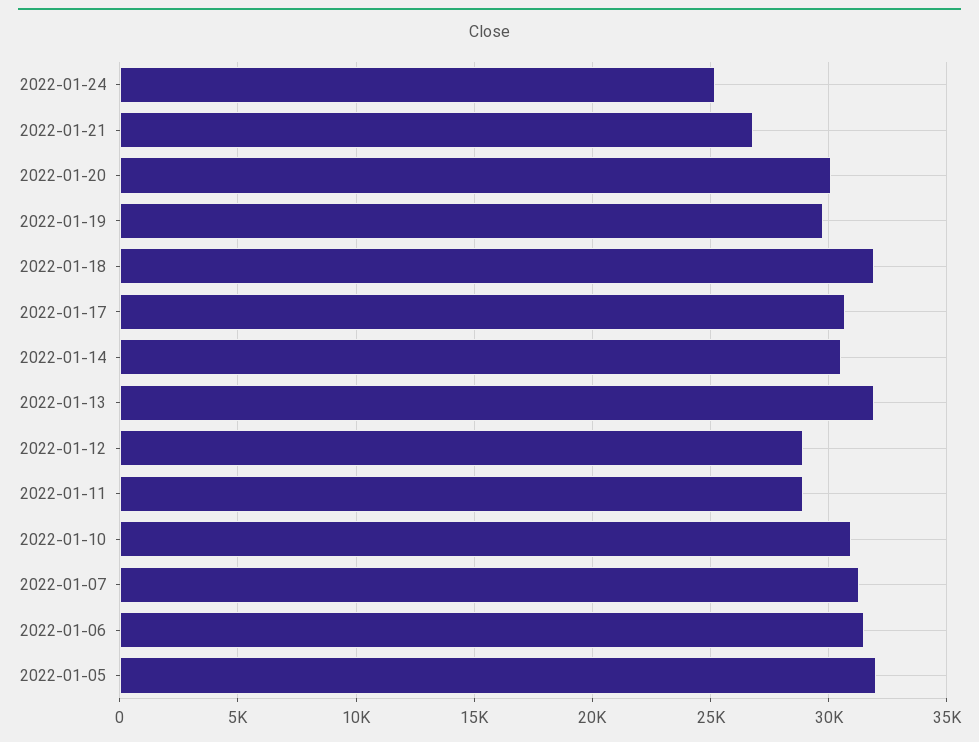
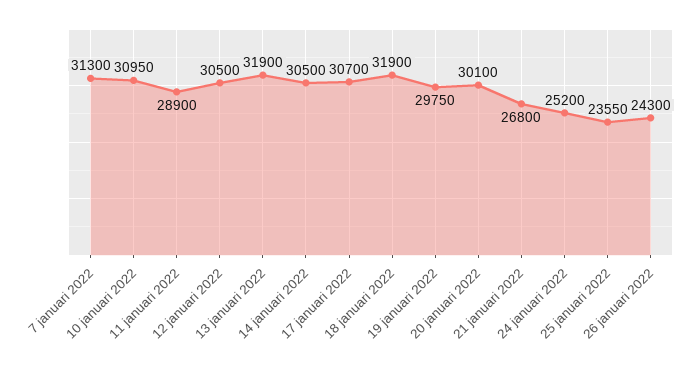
2022-01-12: 29000 -> 30500
2022-01-06: 31500 -> none
2022-01-05: 32000 -> none
25 januari 2022: none -> 23550
26 januari 2022: none -> 24300

